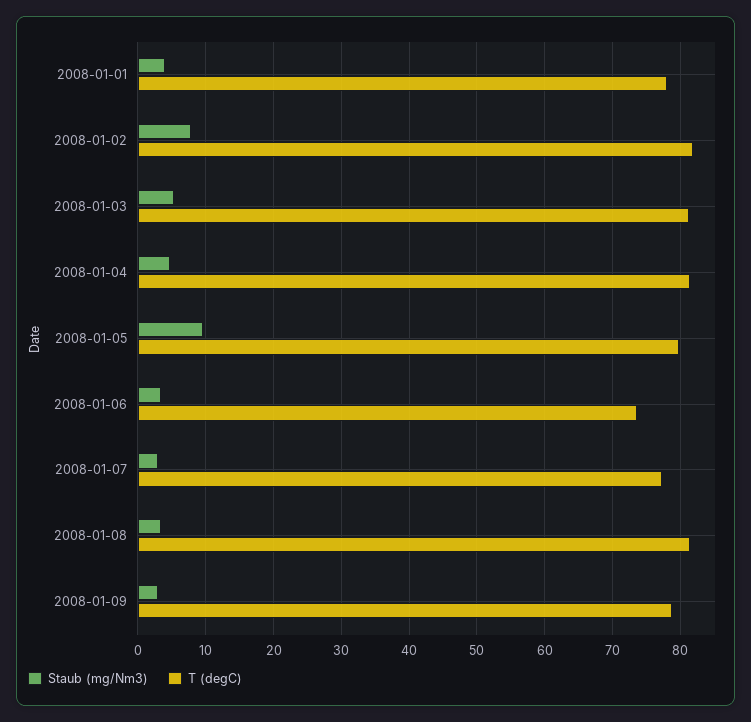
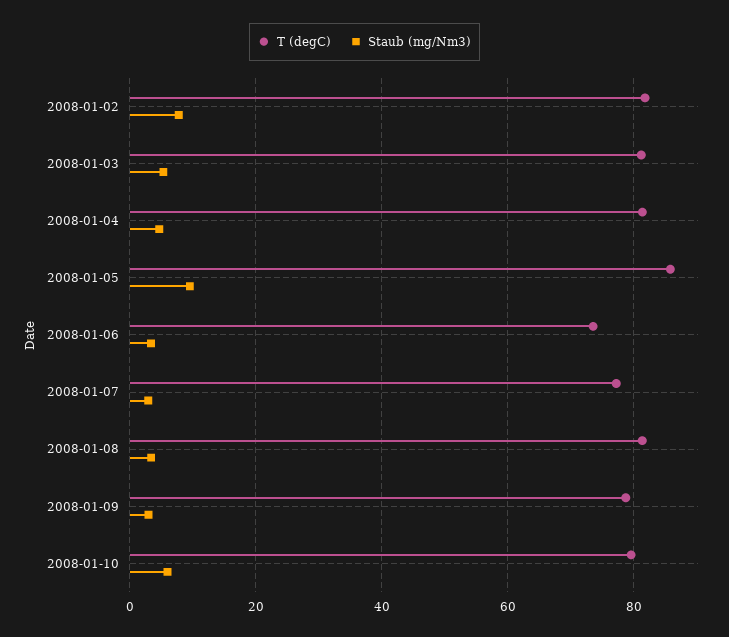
Staub (mg/Nm3), 2008-01-01: 4 -> none
T (degC), 2008-01-01: 78 -> none
T (degC), 2008-01-05: 80 -> 86
T (degC), 2008-01-10: none -> 80
Staub (mg/Nm3), 2008-01-10: none -> 6

